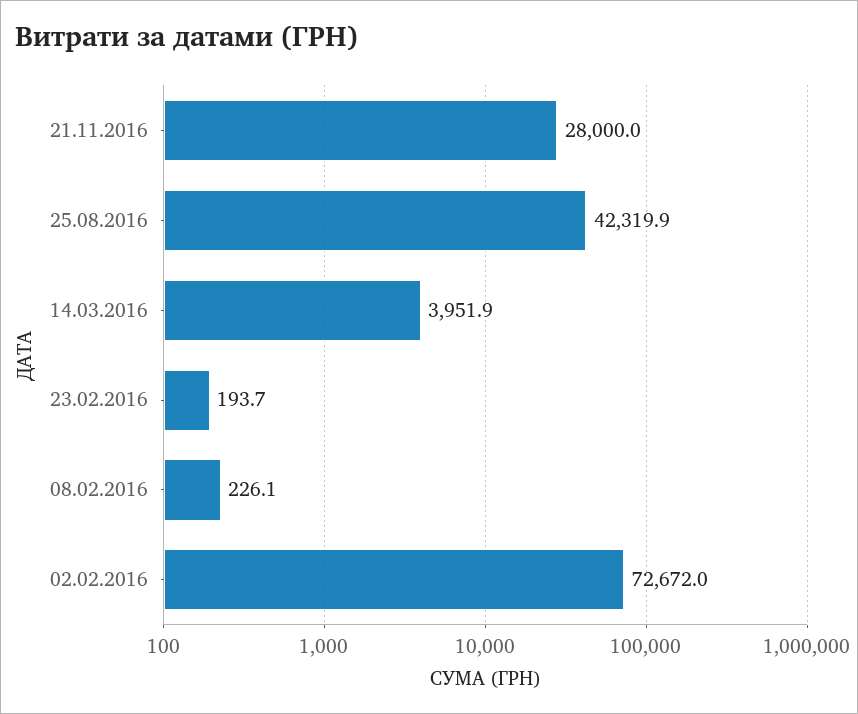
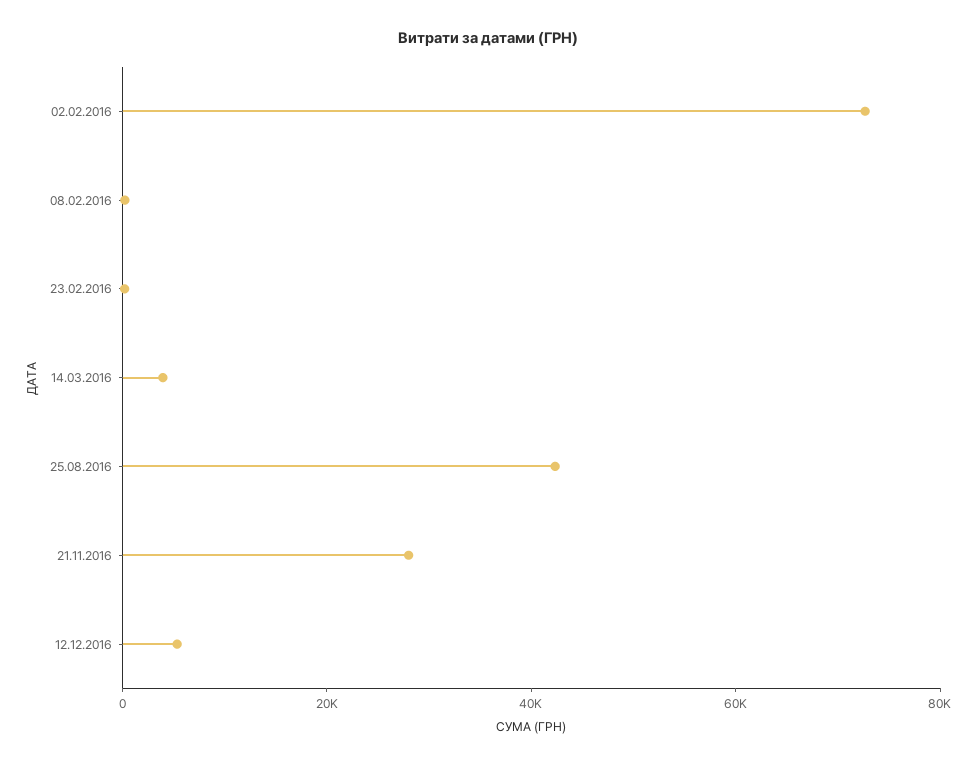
12.12.2016: none -> 5000

